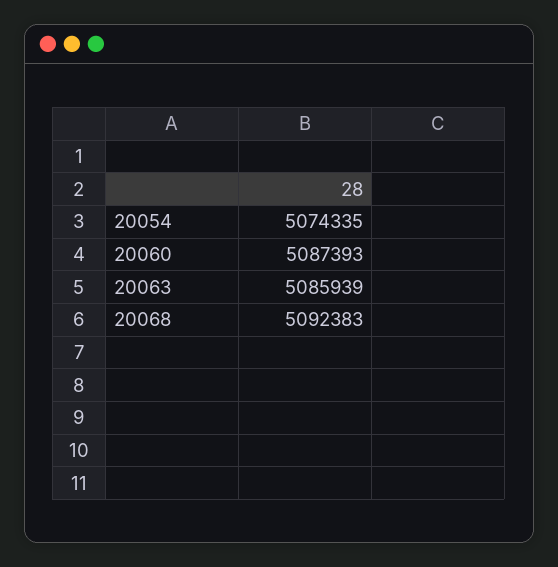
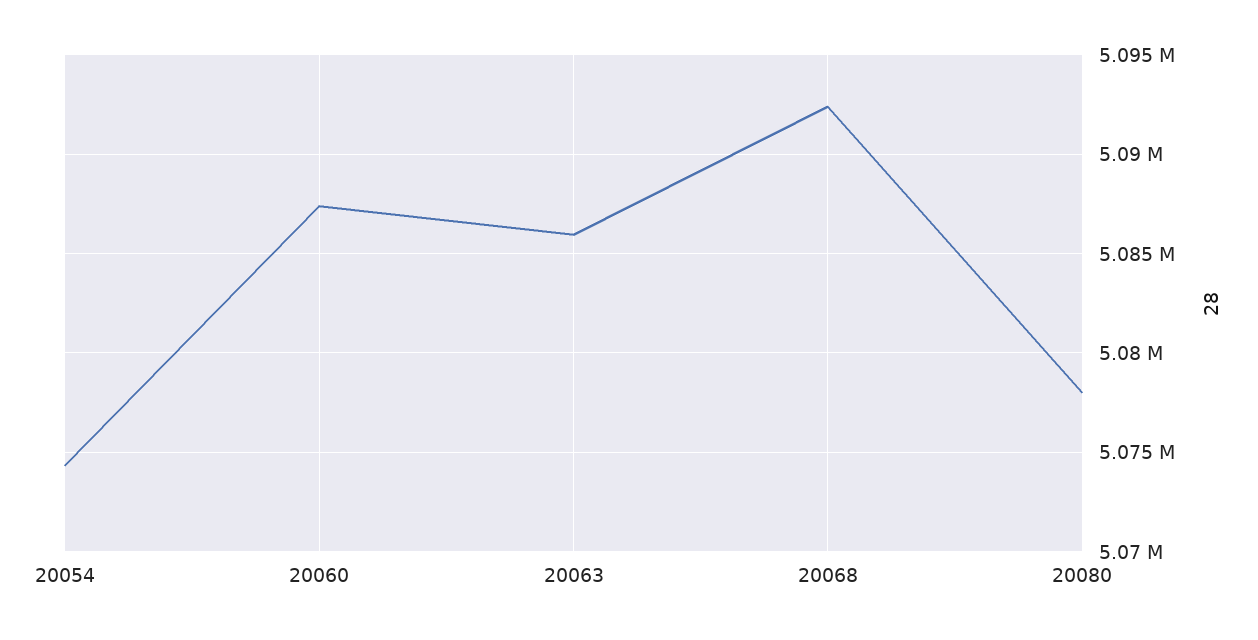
20080: none -> 5078000

